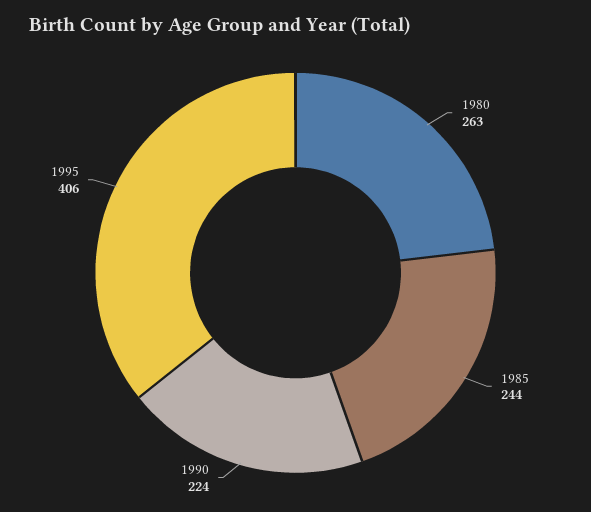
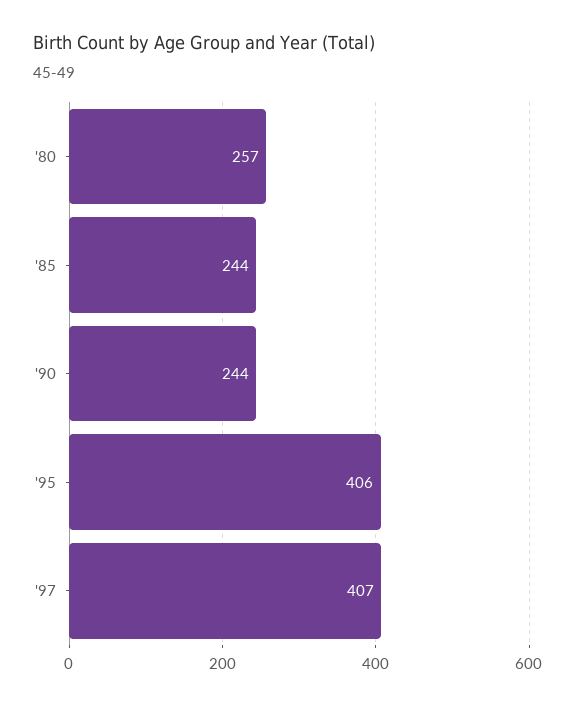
1980: 263 -> 257
1990: 224 -> 244
'97: none -> 407

